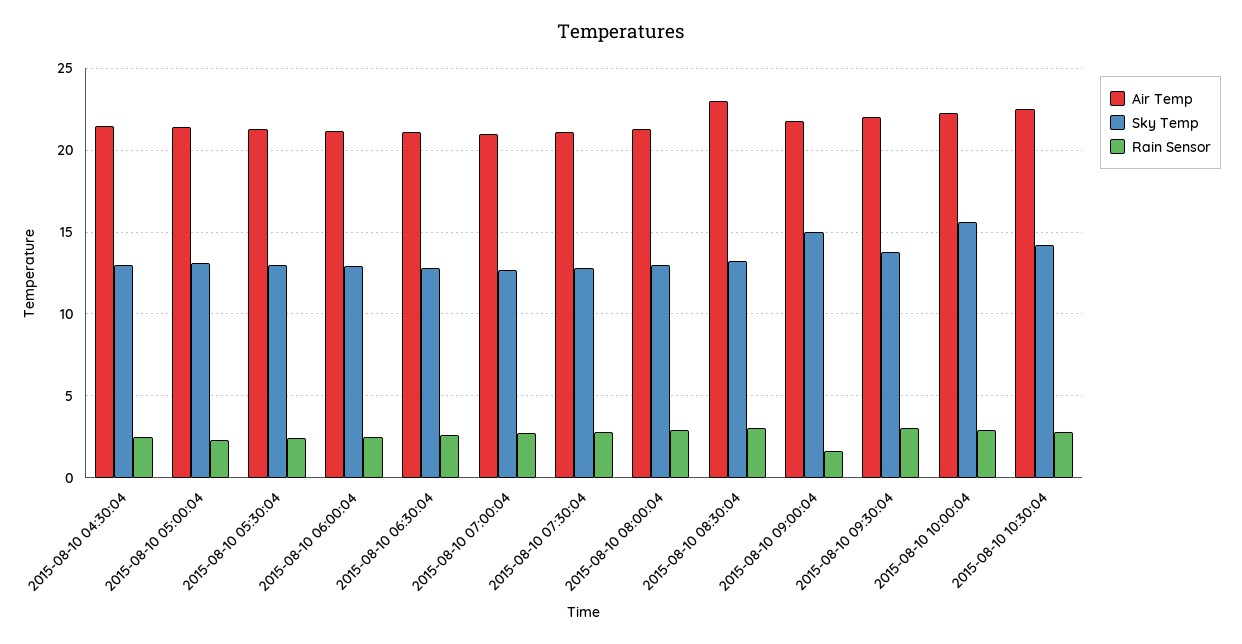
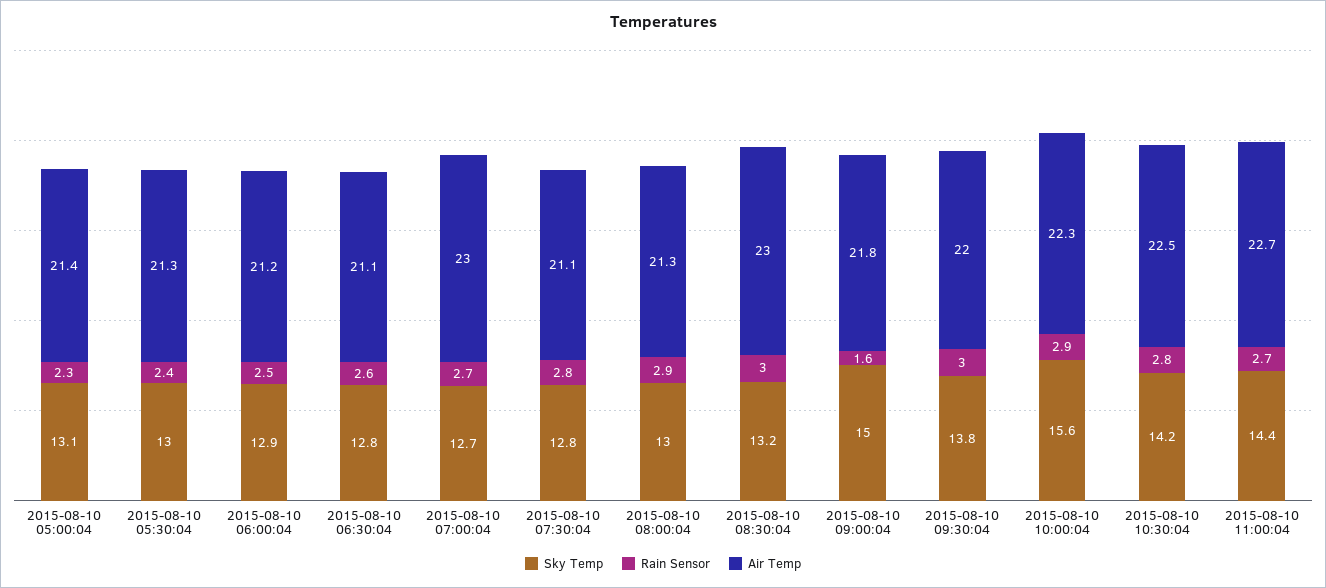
Air Temp, 2015-08-10 04:30:04: 21.5 -> none
Sky Temp, 2015-08-10 04:30:04: 13 -> none
Rain Sensor, 2015-08-10 04:30:04: 2.5 -> none
Air Temp, 2015-08-10 07:00:04: 21 -> 23
Sky Temp, 2015-08-10 11:00:04: none -> 14.4
Rain Sensor, 2015-08-10 11:00:04: none -> 2.7
Air Temp, 2015-08-10 11:00:04: none -> 22.7

